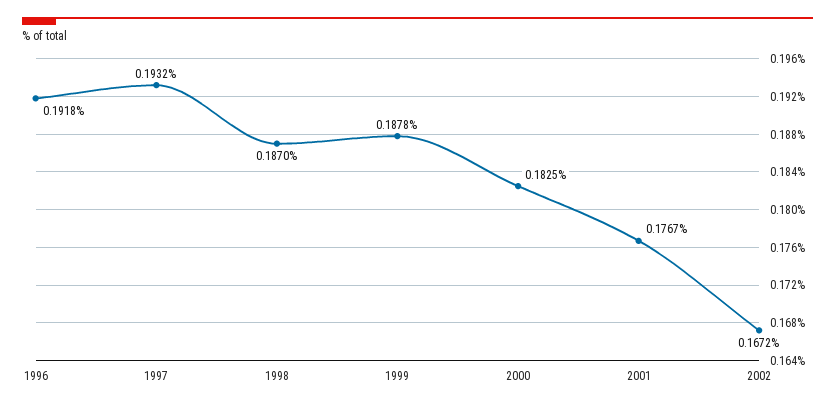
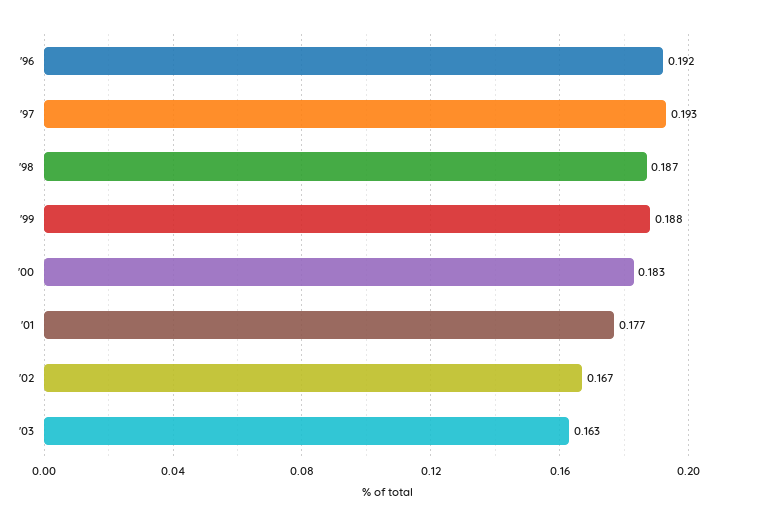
'03: none -> 0.163

